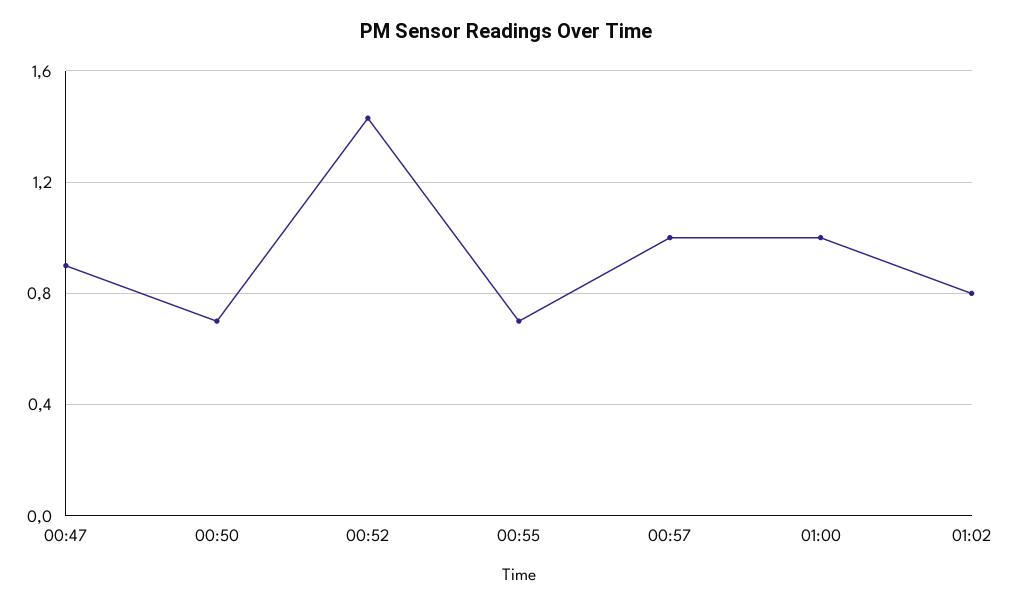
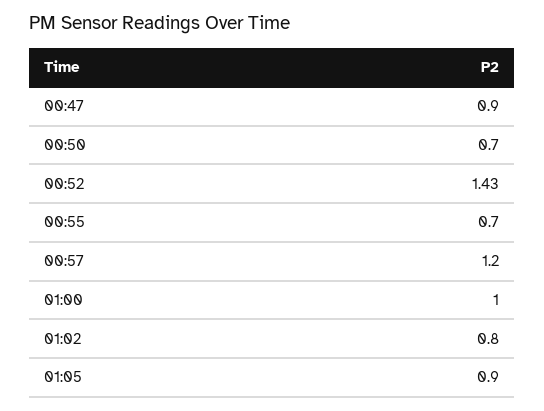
00:57: 1 -> 1.2
01:05: none -> 0.9

